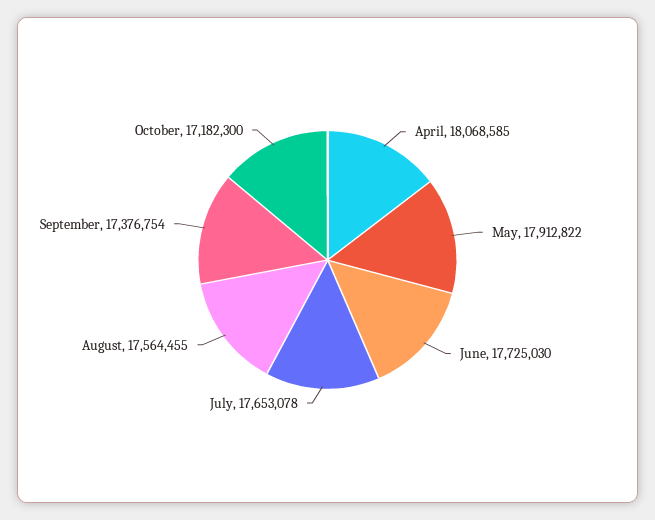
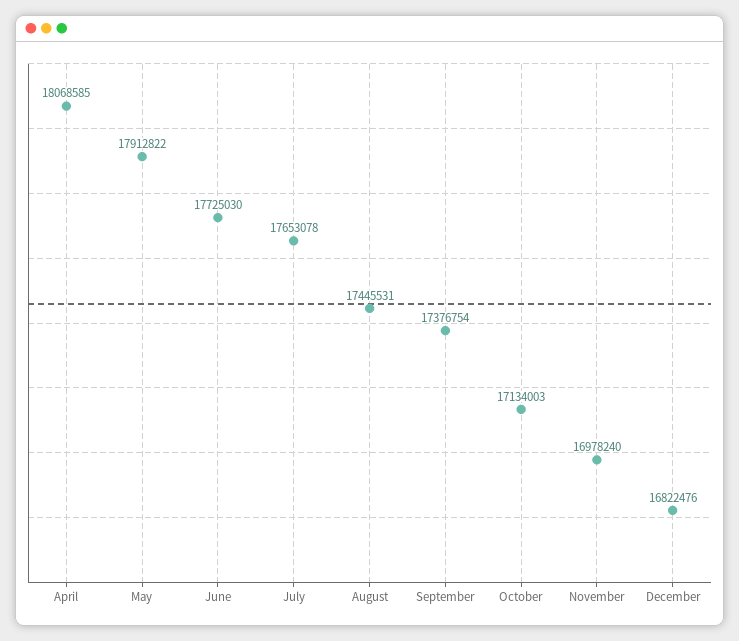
August: 17564455 -> 17445531
October: 17182300 -> 17134003
November: none -> 16978240
December: none -> 16822476

